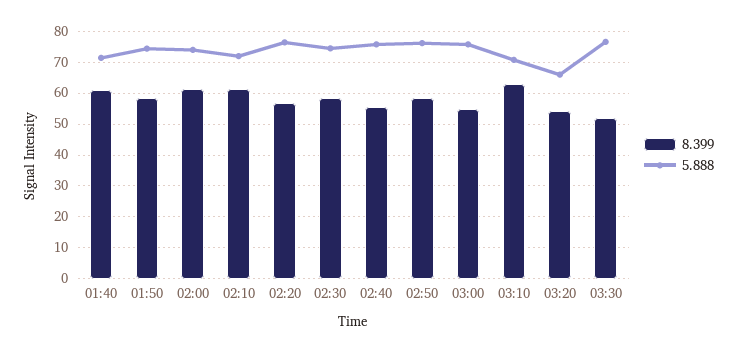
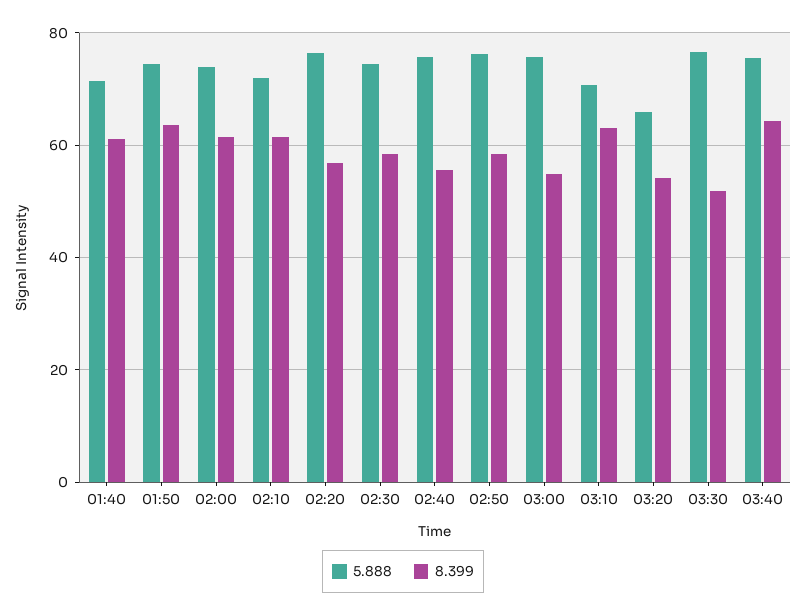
8.399, 01:50: 58 -> 64
5.888, 03:40: none -> 76
8.399, 03:40: none -> 64

